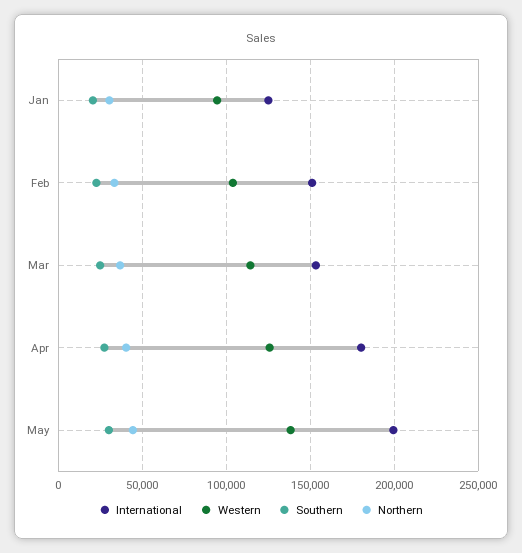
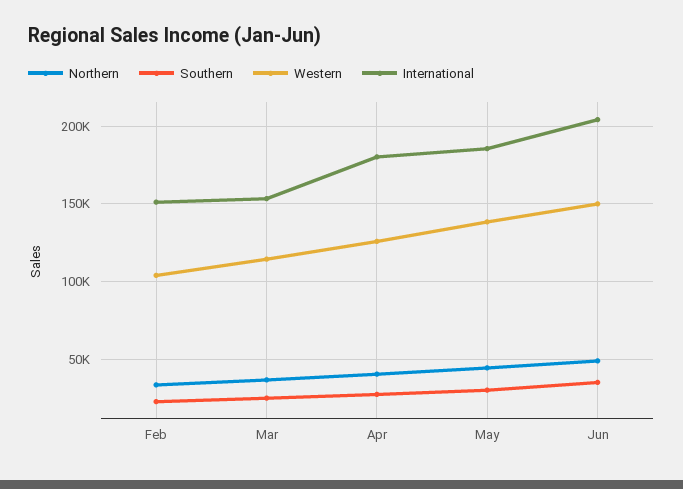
International, Jan: 125000 -> none
Western, Jan: 95000 -> none
Southern, Jan: 20000 -> none
Northern, Jan: 30000 -> none
International, May: 200000 -> 185000
Northern, Jun: none -> 50000
Southern, Jun: none -> 35000
Western, Jun: none -> 150000
International, Jun: none -> 205000

